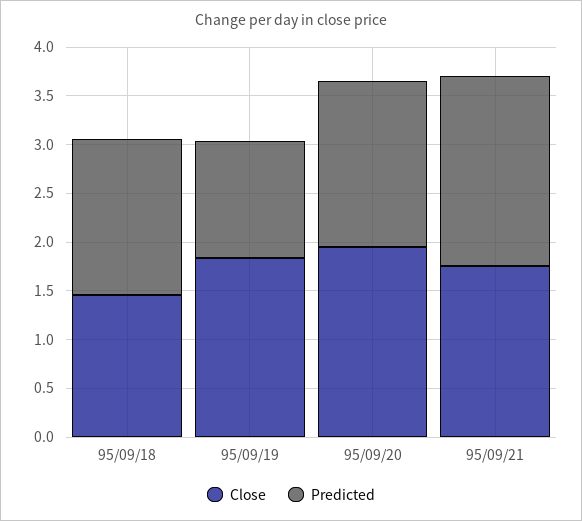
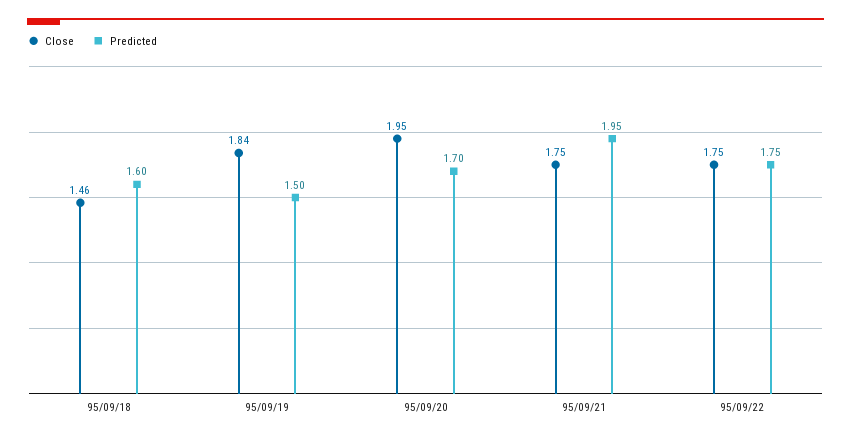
Predicted, 95/09/19: 1.2 -> 1.5
Close, 95/09/22: none -> 1.75
Predicted, 95/09/22: none -> 1.75

